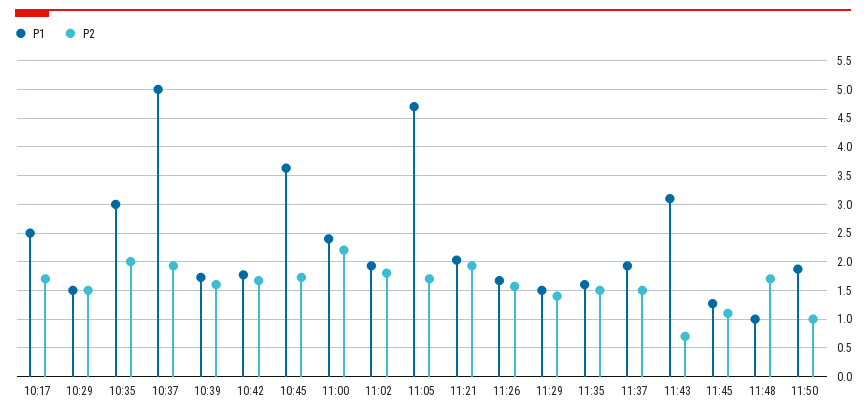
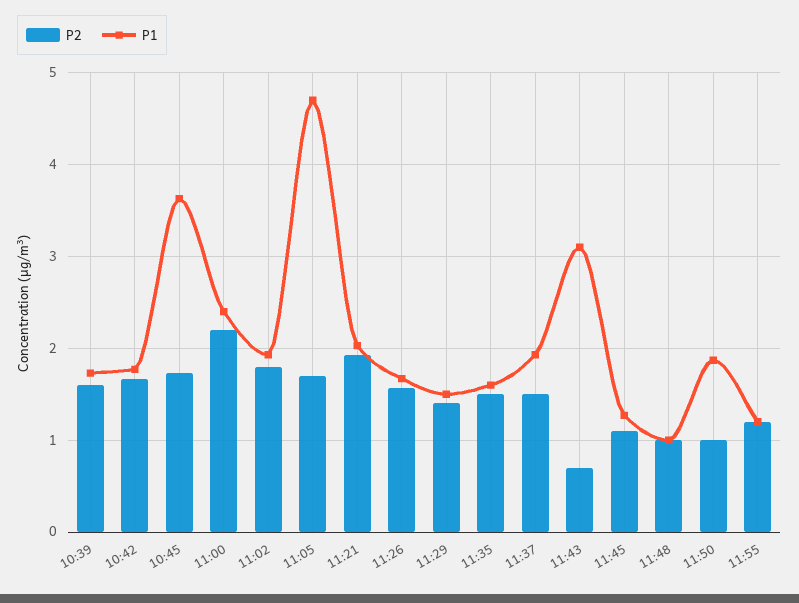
P1, 10:17: 2.5 -> none
P2, 10:17: 1.75 -> none
P1, 10:29: 1.5 -> none
P2, 10:29: 1.5 -> none
P1, 10:35: 3 -> none
P2, 10:35: 2 -> none
P1, 10:37: 5 -> none
P2, 10:37: 2 -> none
P2, 11:48: 1.75 -> 1
P2, 11:55: none -> 1.2
P1, 11:55: none -> 1.2

